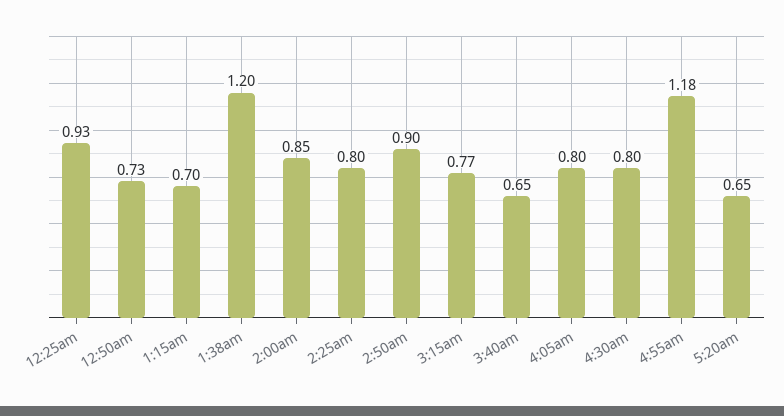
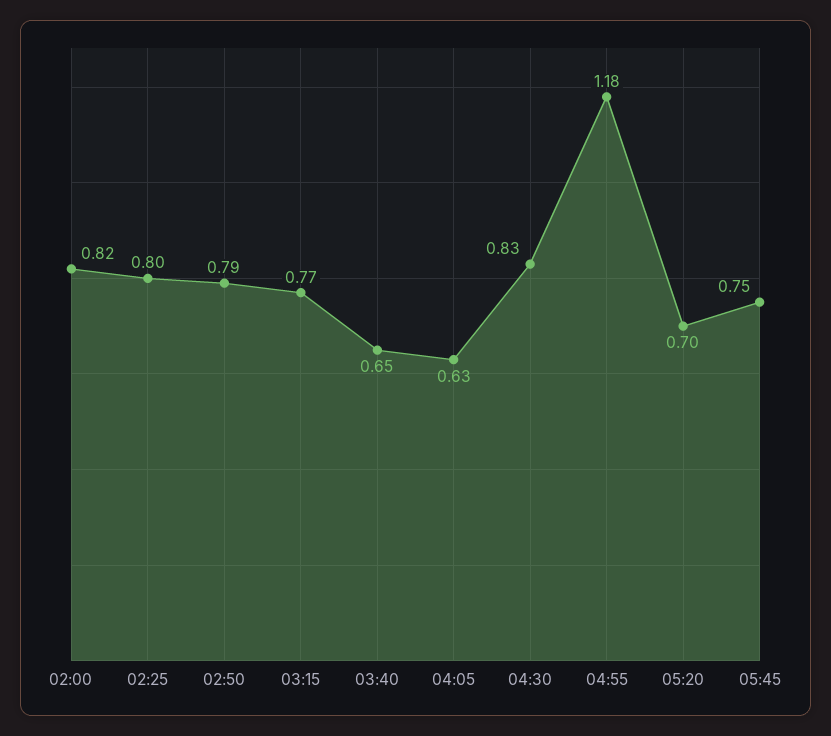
12:25am: 0.93 -> none
12:50am: 0.73 -> none
1:15am: 0.7 -> none
1:38am: 1.2 -> none
2:00am: 0.85 -> 0.82
2:50am: 0.9 -> 0.79
4:05am: 0.8 -> 0.63
4:30am: 0.8 -> 0.83
5:20am: 0.65 -> 0.7
05:45: none -> 0.75

